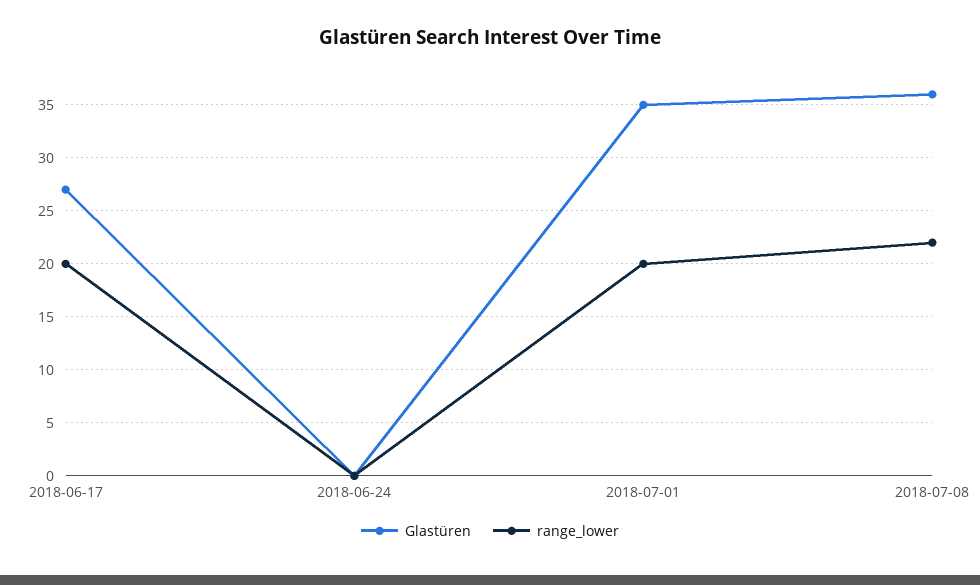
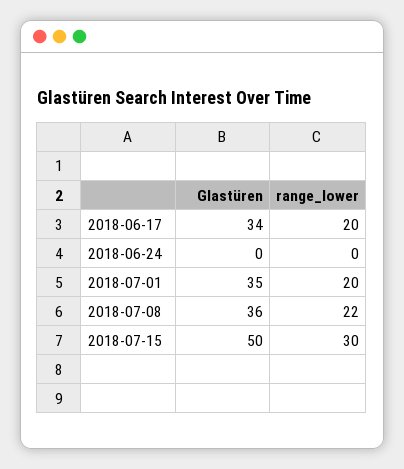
Glastüren, 2018-06-17: 27 -> 34
Glastüren, 2018-07-15: none -> 50
range_lower, 2018-07-15: none -> 30

